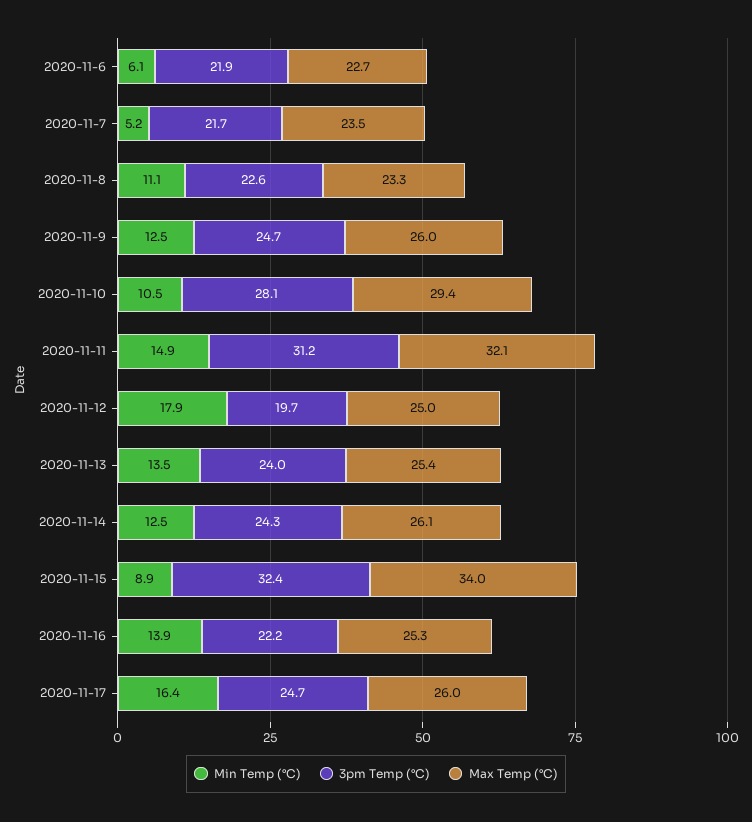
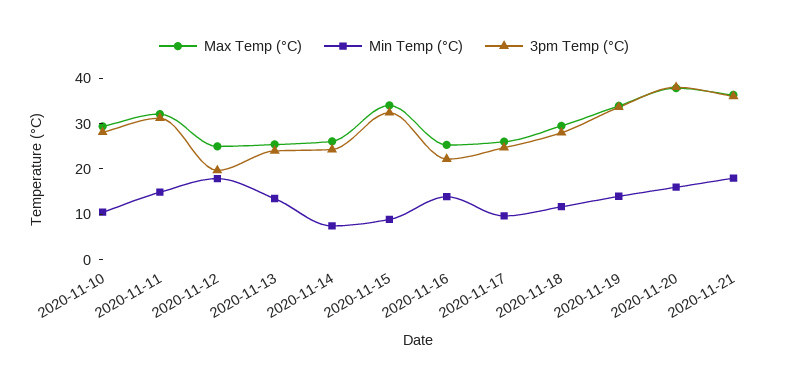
Min Temp (°C), 2020-11-6: 6.1 -> none
3pm Temp (°C), 2020-11-6: 21.9 -> none
Max Temp (°C), 2020-11-6: 22.7 -> none
Min Temp (°C), 2020-11-7: 5.2 -> none
3pm Temp (°C), 2020-11-7: 21.7 -> none
Max Temp (°C), 2020-11-7: 23.5 -> none
Min Temp (°C), 2020-11-8: 11.1 -> none
3pm Temp (°C), 2020-11-8: 22.6 -> none
Max Temp (°C), 2020-11-8: 23.3 -> none
Min Temp (°C), 2020-11-9: 12.5 -> none
3pm Temp (°C), 2020-11-9: 24.7 -> none
Max Temp (°C), 2020-11-9: 26 -> none
Min Temp (°C), 2020-11-14: 12.5 -> 8
Min Temp (°C), 2020-11-17: 16.4 -> 10
Max Temp (°C), 2020-11-18: none -> 30
Min Temp (°C), 2020-11-18: none -> 12
3pm Temp (°C), 2020-11-18: none -> 28
Max Temp (°C), 2020-11-19: none -> 34
Min Temp (°C), 2020-11-19: none -> 14
3pm Temp (°C), 2020-11-19: none -> 34
Max Temp (°C), 2020-11-20: none -> 38
Min Temp (°C), 2020-11-20: none -> 16
3pm Temp (°C), 2020-11-20: none -> 38
Max Temp (°C), 2020-11-21: none -> 36
Min Temp (°C), 2020-11-21: none -> 18
3pm Temp (°C), 2020-11-21: none -> 36

